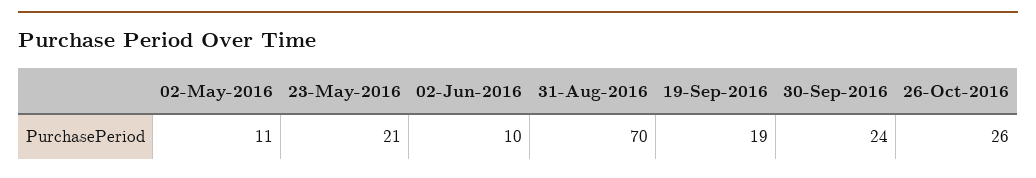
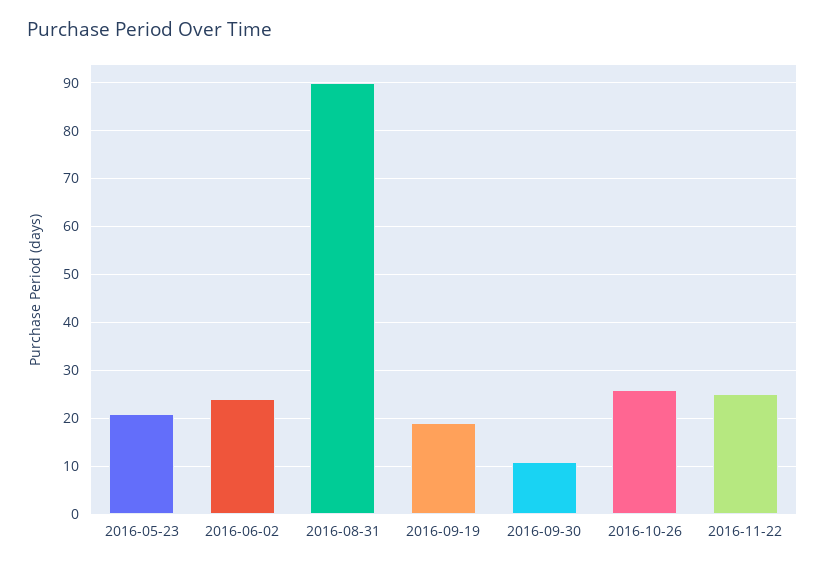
02-May-2016: 11 -> none
02-Jun-2016: 10 -> 25
31-Aug-2016: 70 -> 90
30-Sep-2016: 24 -> 10
2016-11-22: none -> 25

